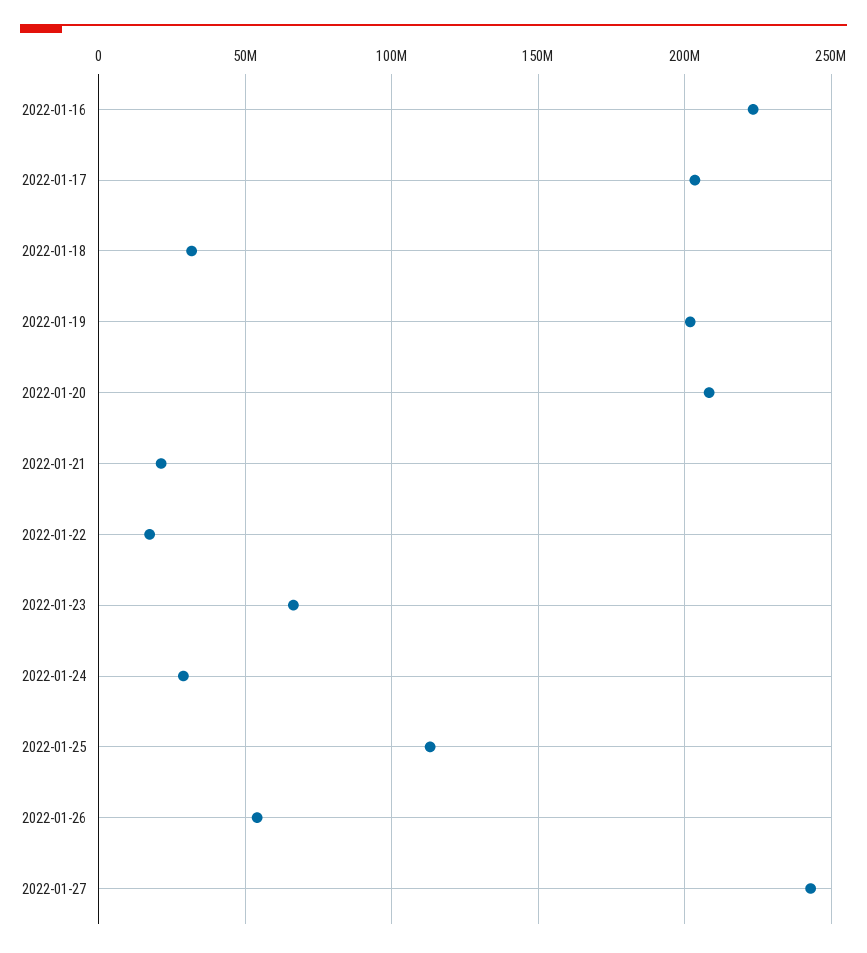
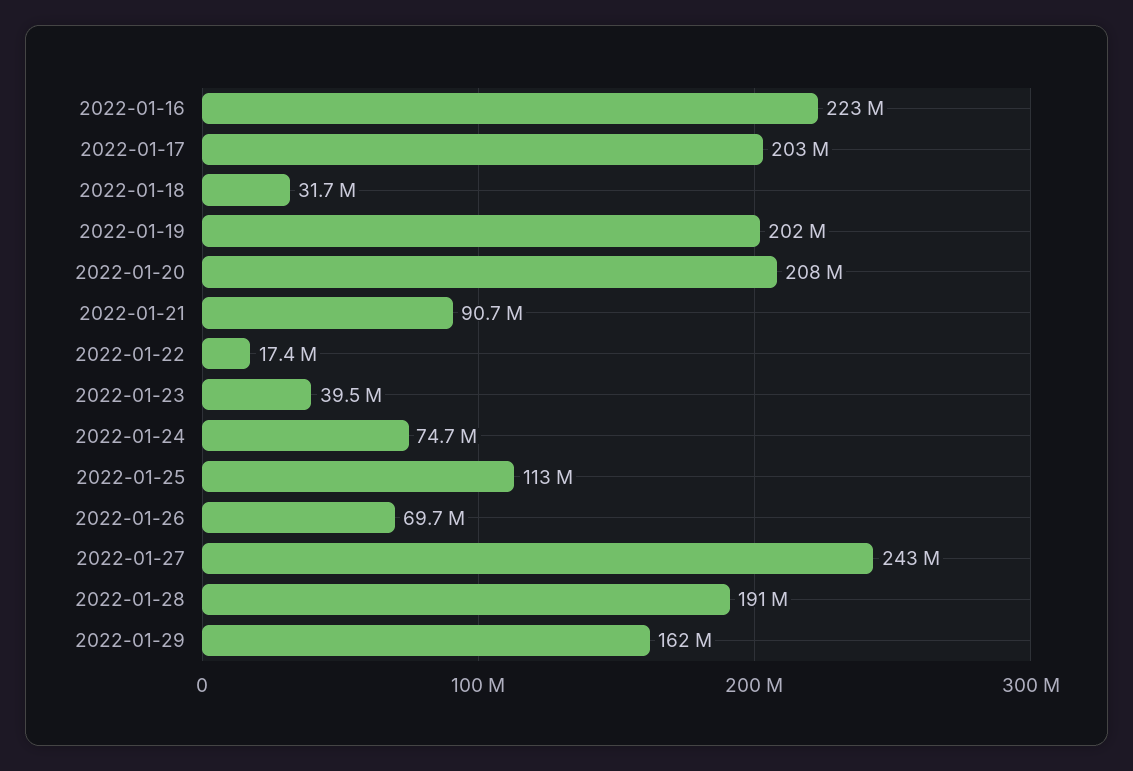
2022-01-21: 20000000 -> 90700000
2022-01-23: 65000000 -> 39500000
2022-01-24: 30000000 -> 74700000
2022-01-26: 55000000 -> 69700000
2022-01-28: none -> 191000000
2022-01-29: none -> 162000000

